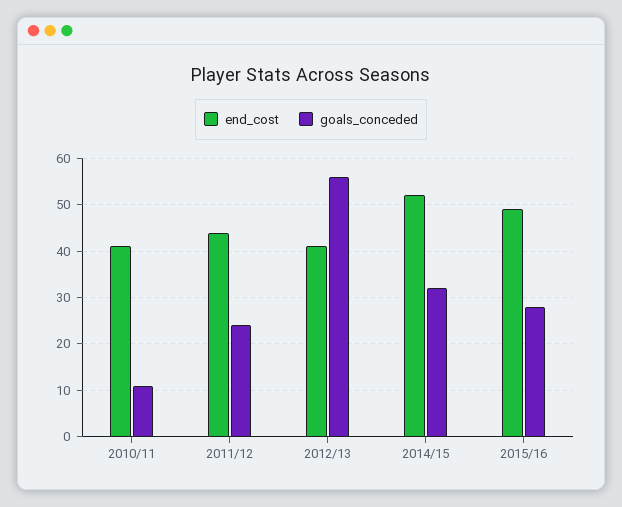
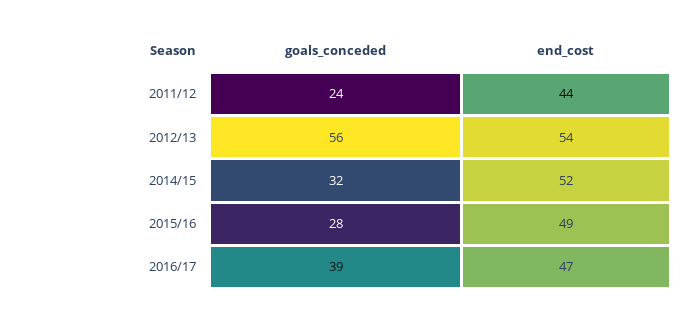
end_cost, 2010/11: 40 -> none
goals_conceded, 2010/11: 10 -> none
end_cost, 2012/13: 40 -> 54
goals_conceded, 2016/17: none -> 39
end_cost, 2016/17: none -> 47

